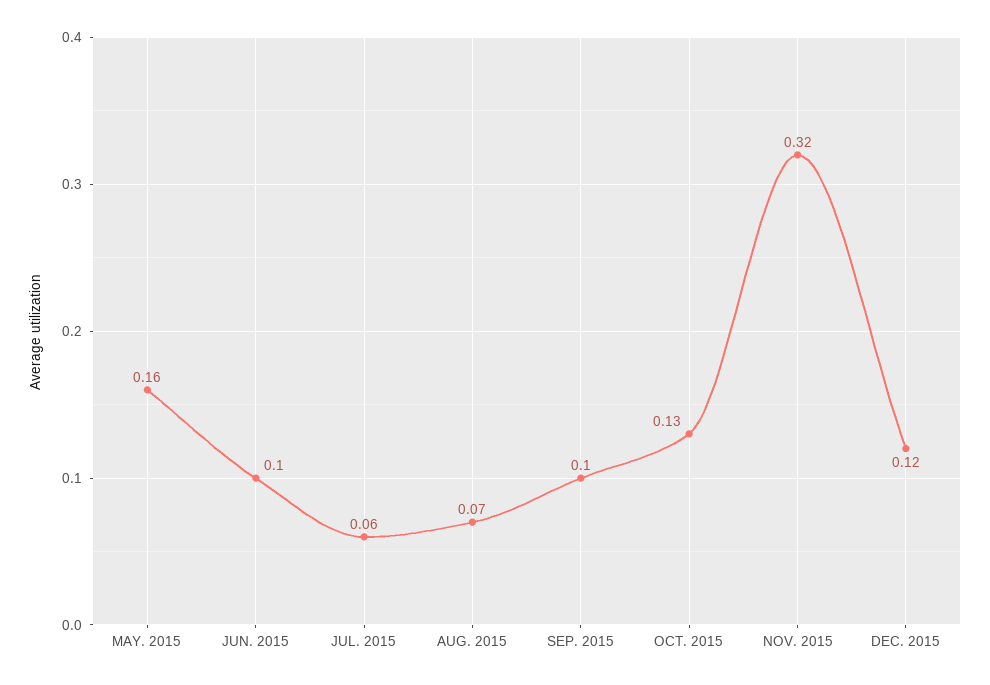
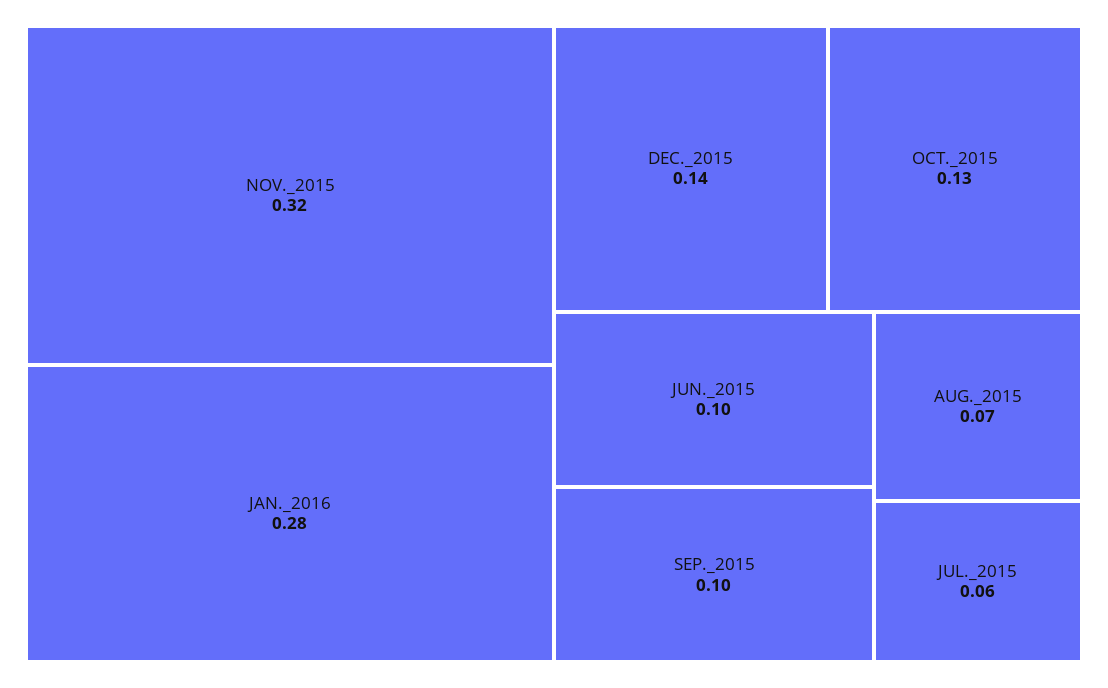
MAY. 2015: 0.16 -> none
DEC. 2015: 0.12 -> 0.14
JAN._2016: none -> 0.28

